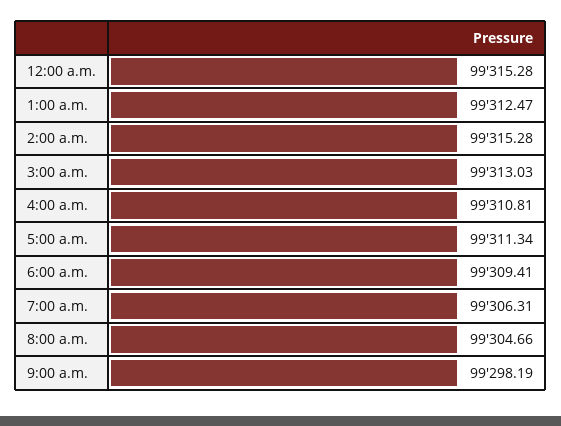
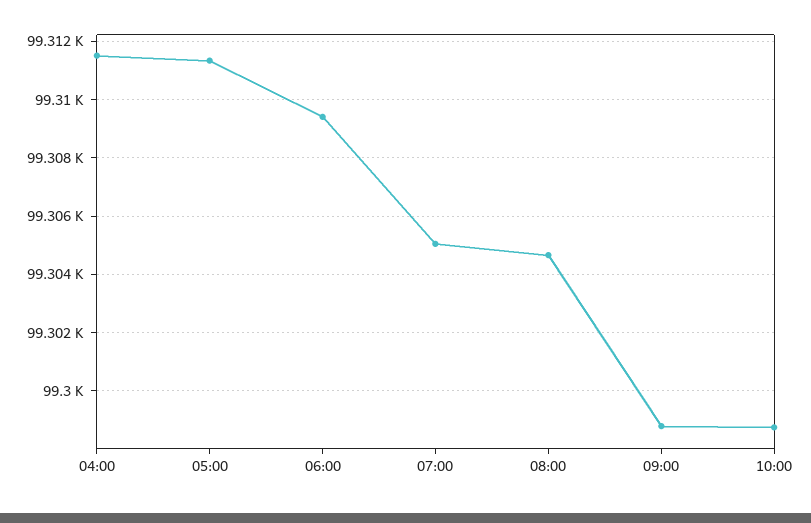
12:00 a.m.: 99315.28 -> none
1:00 a.m.: 99312.47 -> none
2:00 a.m.: 99315.28 -> none
3:00 a.m.: 99313.03 -> none
4:00 a.m.: 99310.81 -> 99311.5
7:00 a.m.: 99306.31 -> 99305
9:00 a.m.: 99298.19 -> 99298.75
10:00: none -> 99298.75

